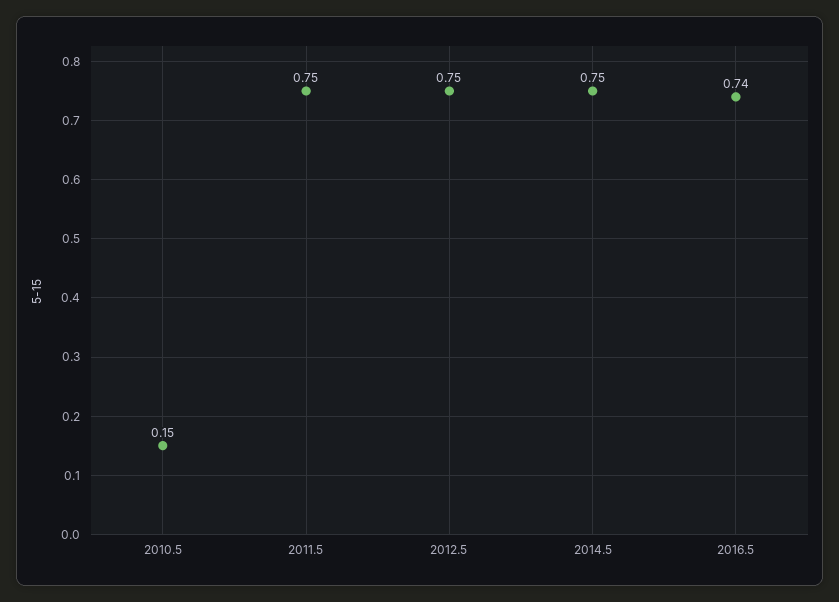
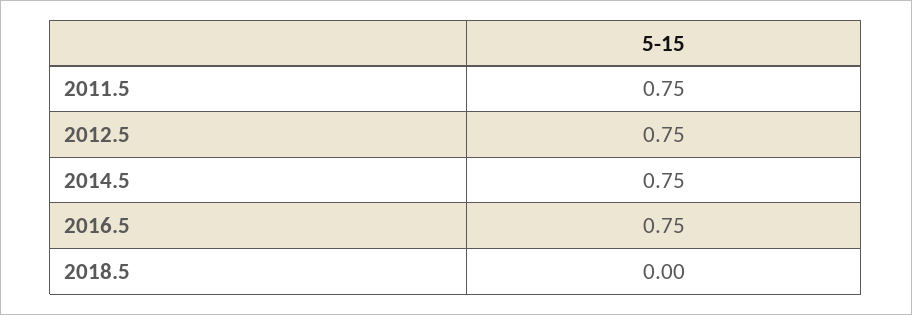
2010.5: 0.15 -> none
2016.5: 0.74 -> 0.75
2018.5: none -> 0

